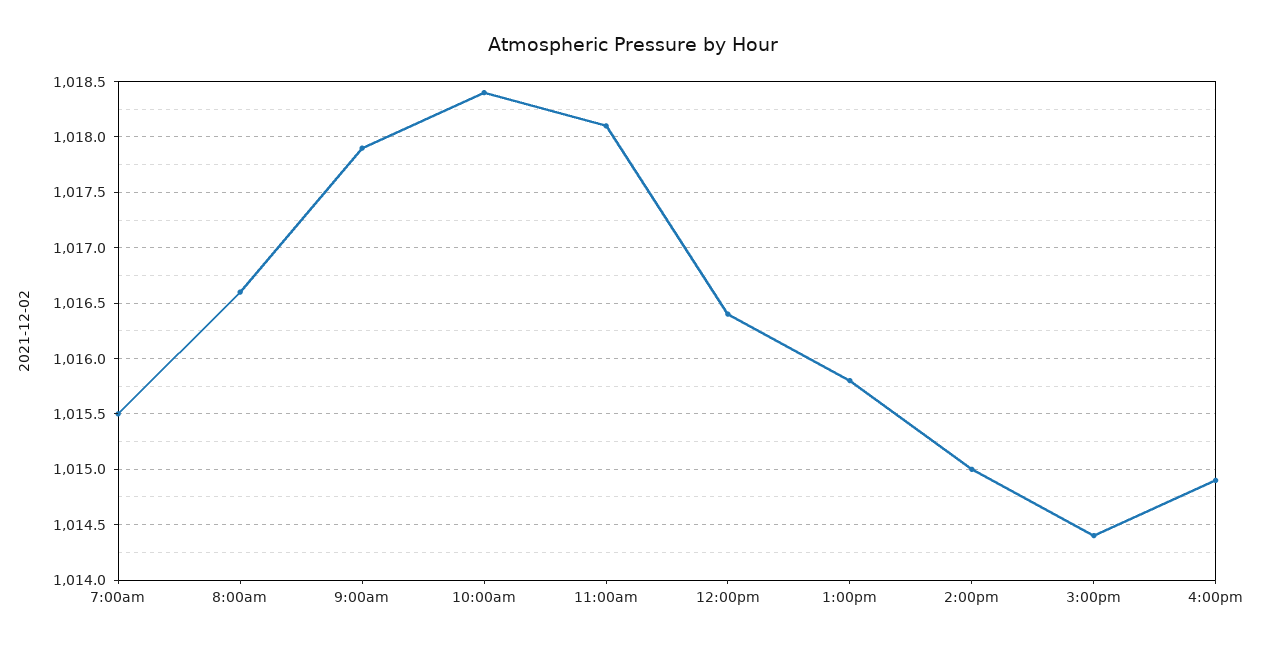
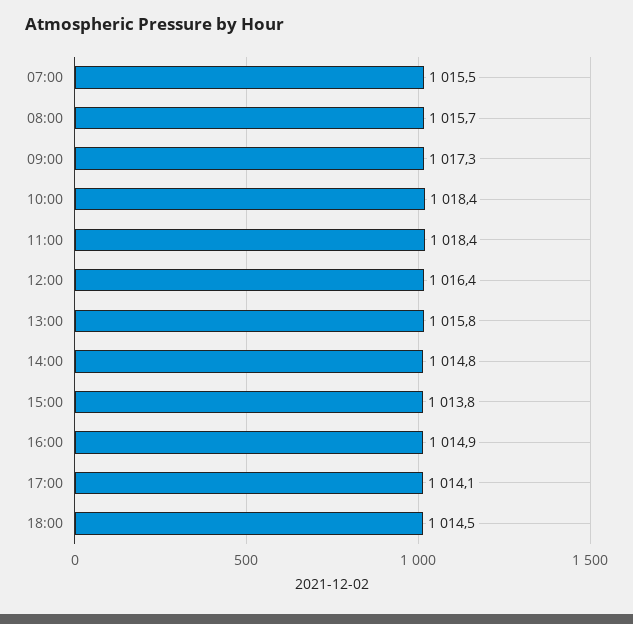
8:00am: 1016.6 -> 1015.7
9:00am: 1017.9 -> 1017.3
11:00am: 1018.1 -> 1018.4
2:00pm: 1015 -> 1014.8
3:00pm: 1014.4 -> 1013.8
17:00: none -> 1014.1
18:00: none -> 1014.5

